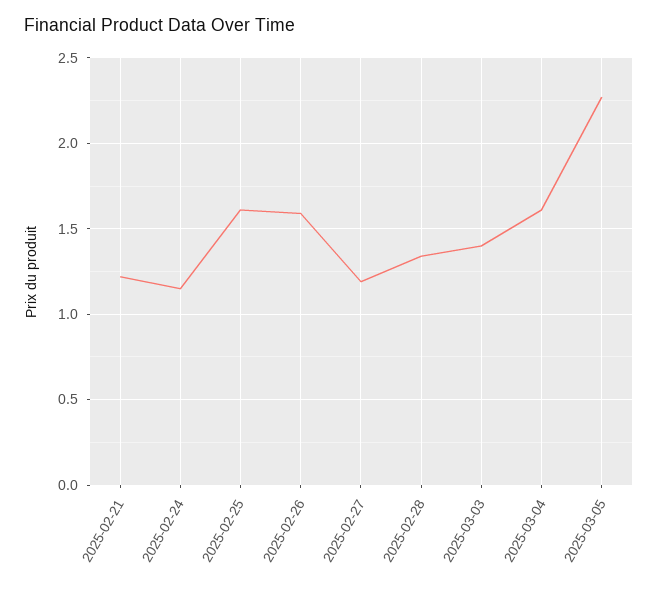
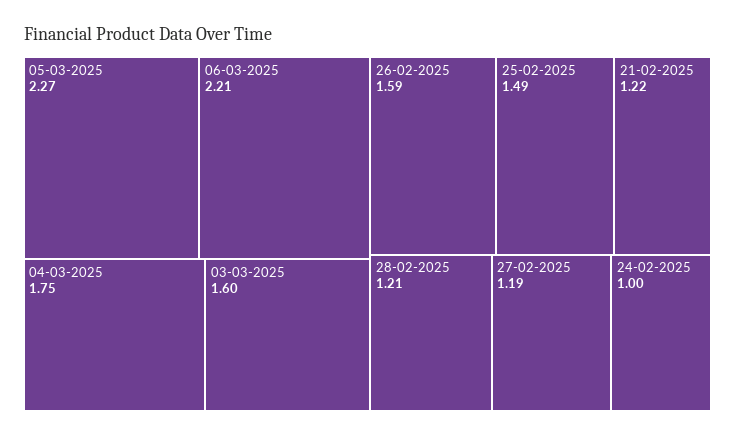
2025-02-24: 1.15 -> 1
2025-02-25: 1.6 -> 1.49
2025-02-28: 1.35 -> 1.21
2025-03-03: 1.4 -> 1.6
2025-03-04: 1.6 -> 1.75
06-03-2025: none -> 2.21

